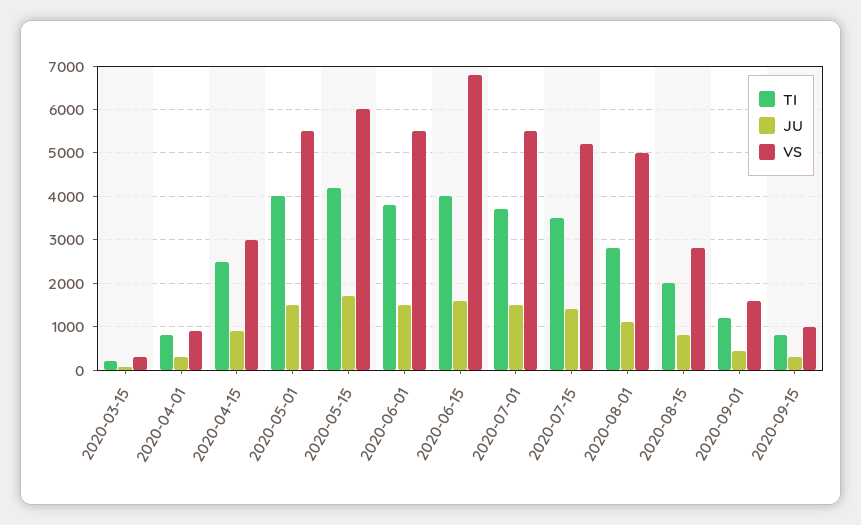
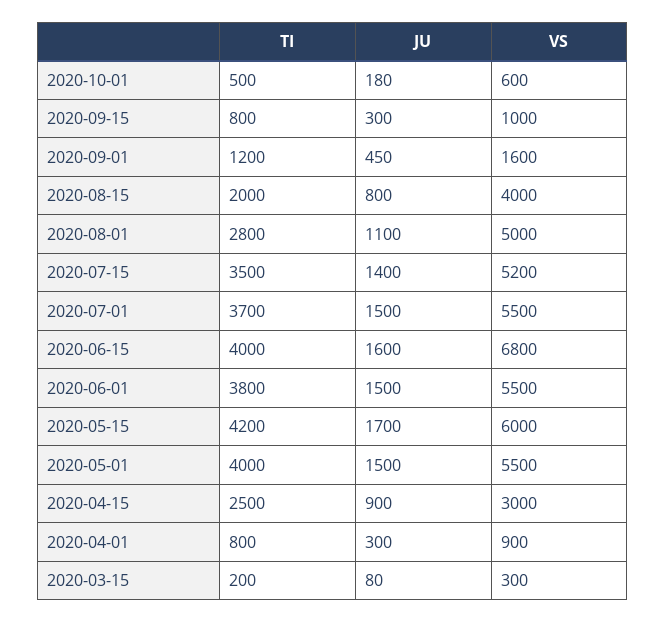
VS, 2020-08-15: 2800 -> 4000
TI, 2020-10-01: none -> 500
JU, 2020-10-01: none -> 180
VS, 2020-10-01: none -> 600

